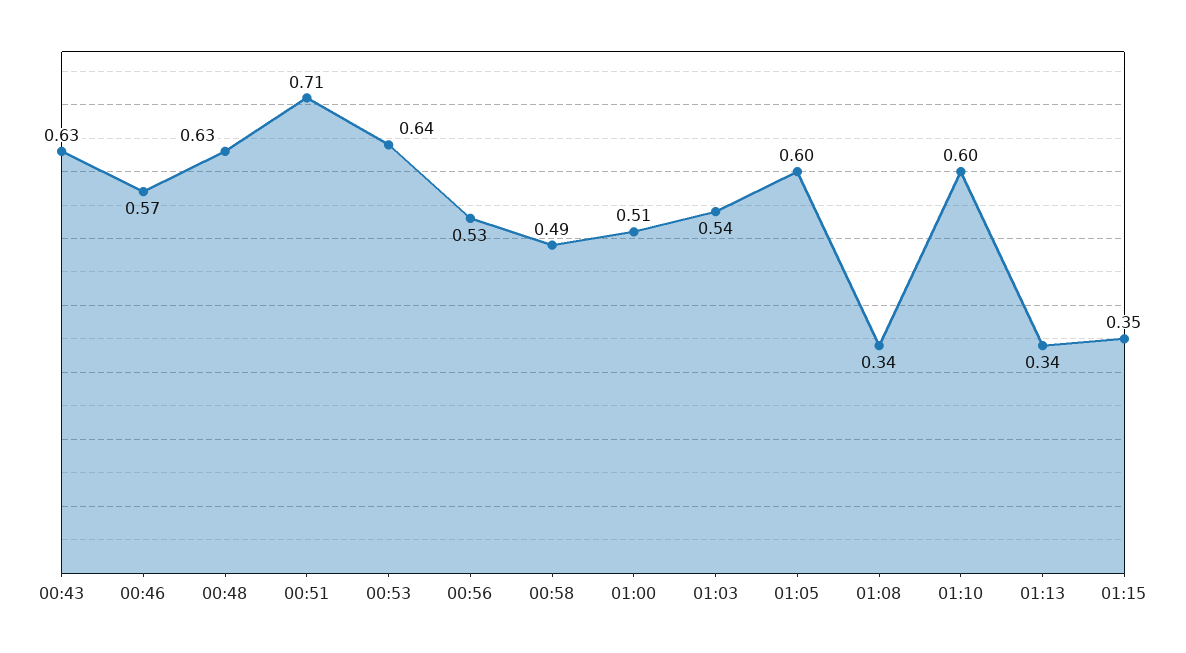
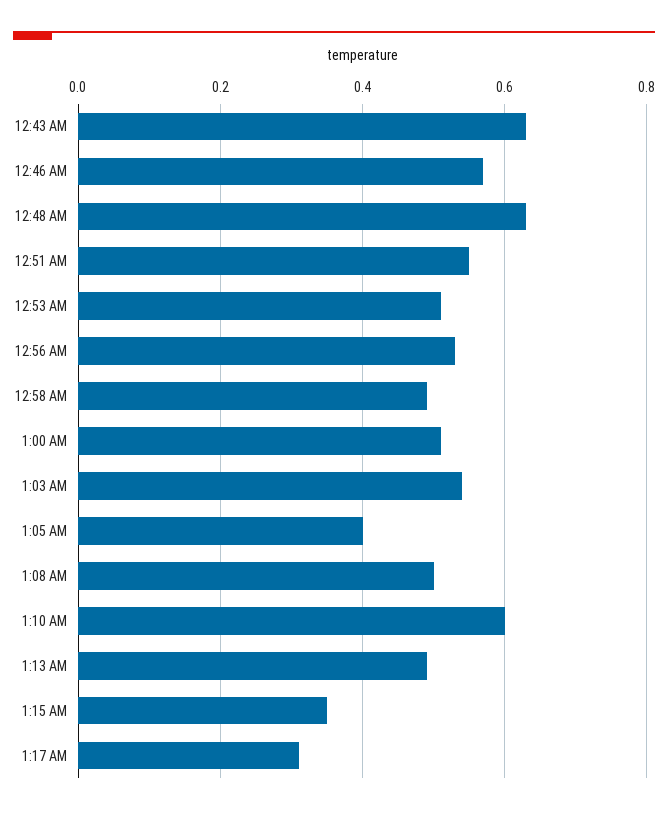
00:51: 0.71 -> 0.55
00:53: 0.64 -> 0.5
01:05: 0.6 -> 0.4
01:08: 0.34 -> 0.5
01:13: 0.34 -> 0.5
1:17 AM: none -> 0.3

